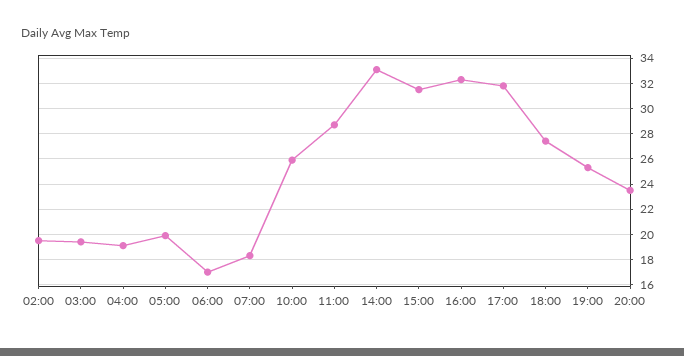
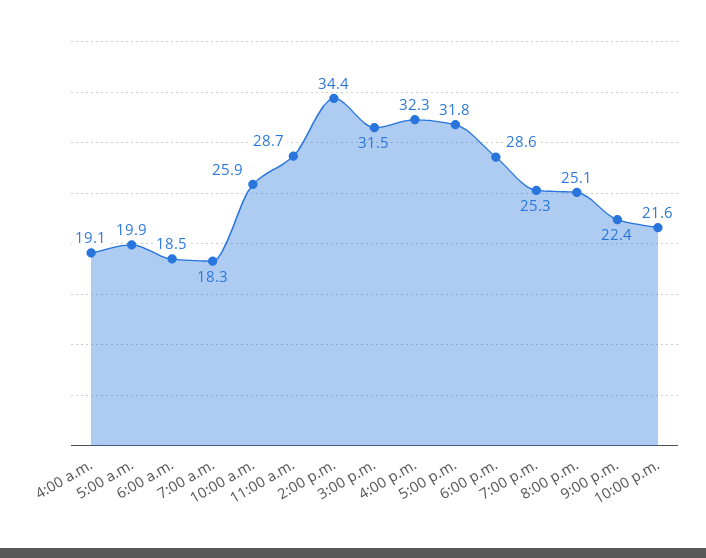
02:00: 19.5 -> none
03:00: 19.5 -> none
06:00: 17 -> 18.5
14:00: 33 -> 34.4
18:00: 27.5 -> 28.6
20:00: 23.5 -> 25.1
9:00 p.m.: none -> 22.4
10:00 p.m.: none -> 21.6

